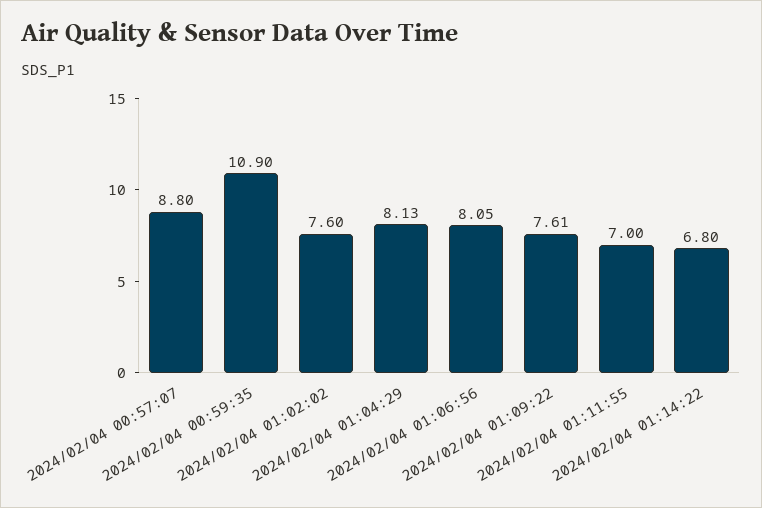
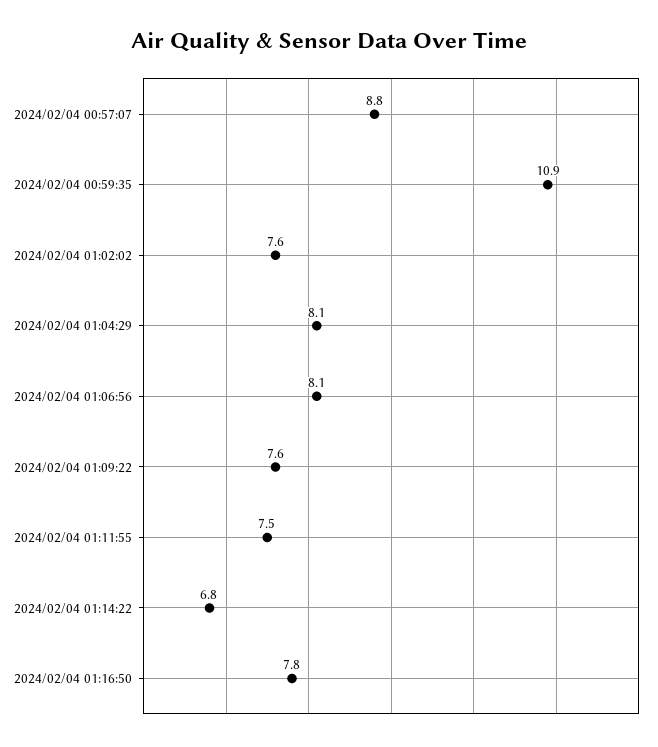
2024/02/04 01:11:55: 7 -> 7.5
2024/02/04 01:16:50: none -> 7.8

